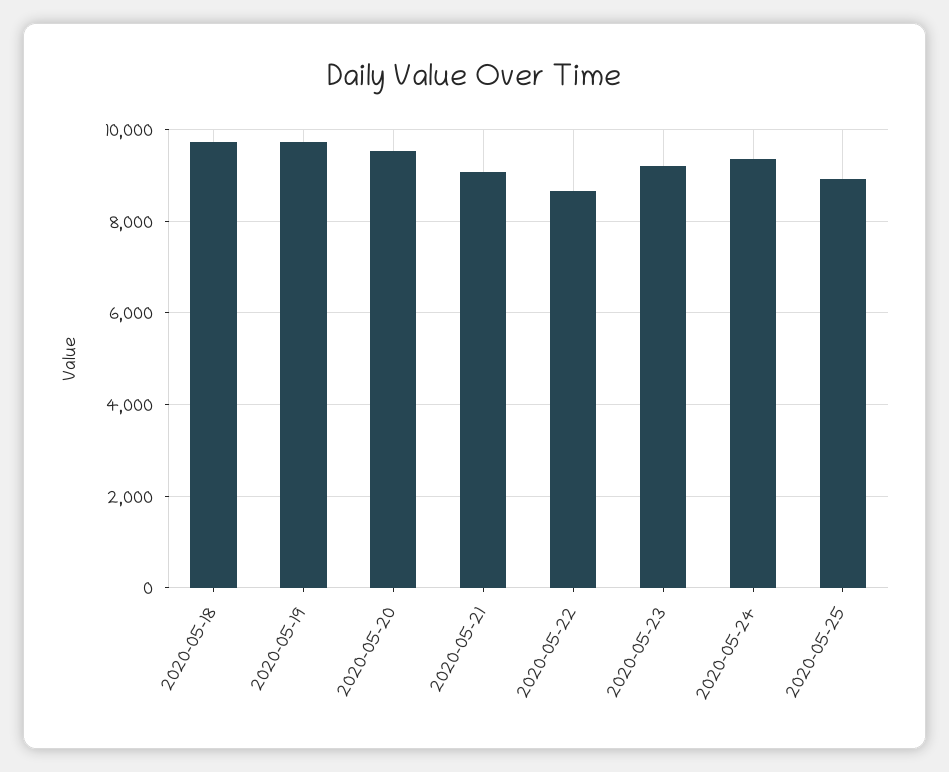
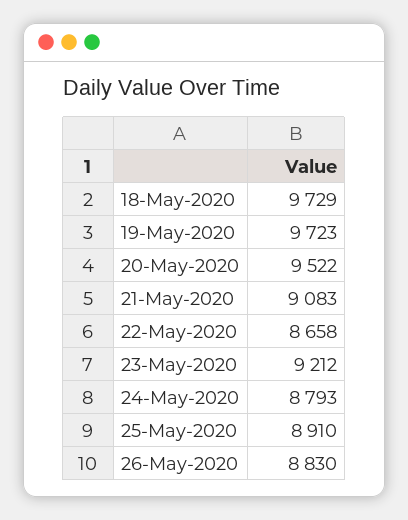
2020-05-24: 9400 -> 8793
26-May-2020: none -> 8830

